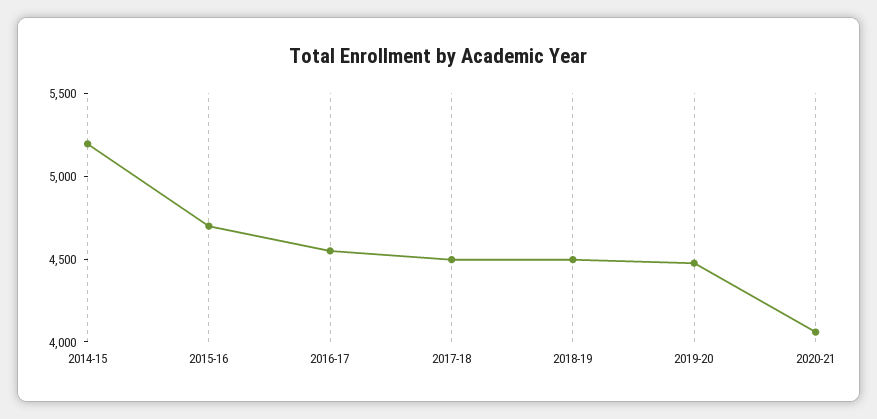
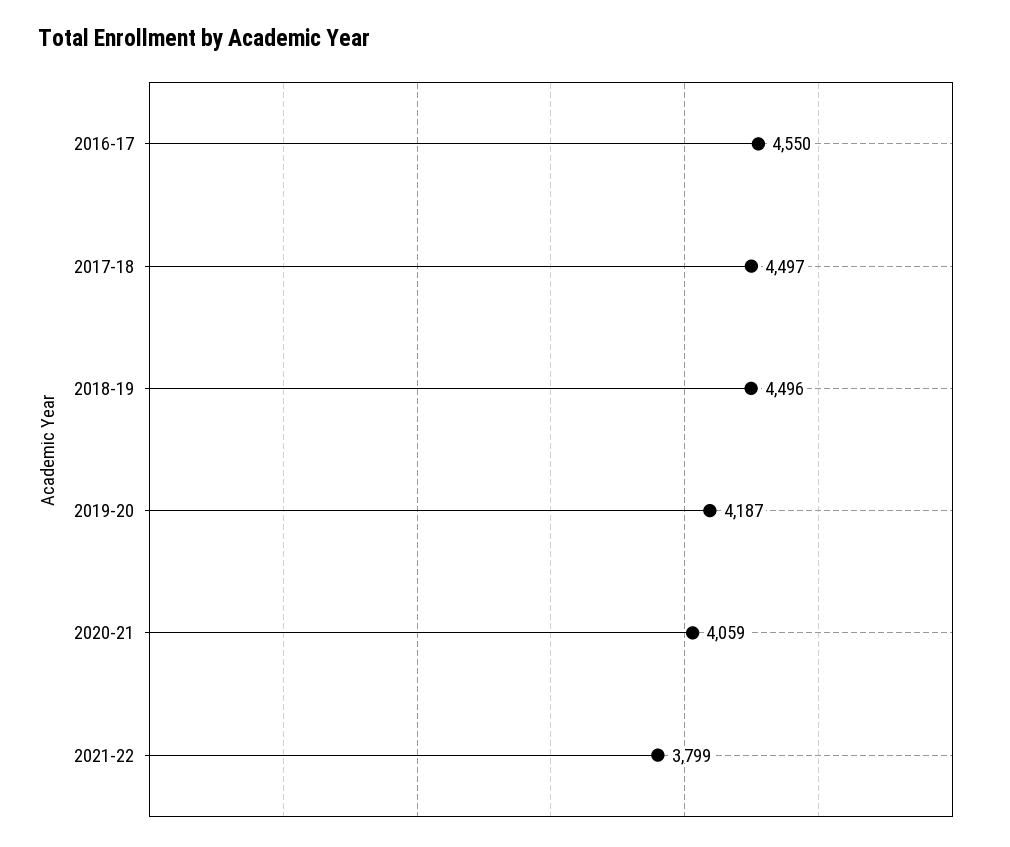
2014-15: 5200 -> none
2015-16: 4700 -> none
2019-20: 4500 -> 4187
2021-22: none -> 3799

